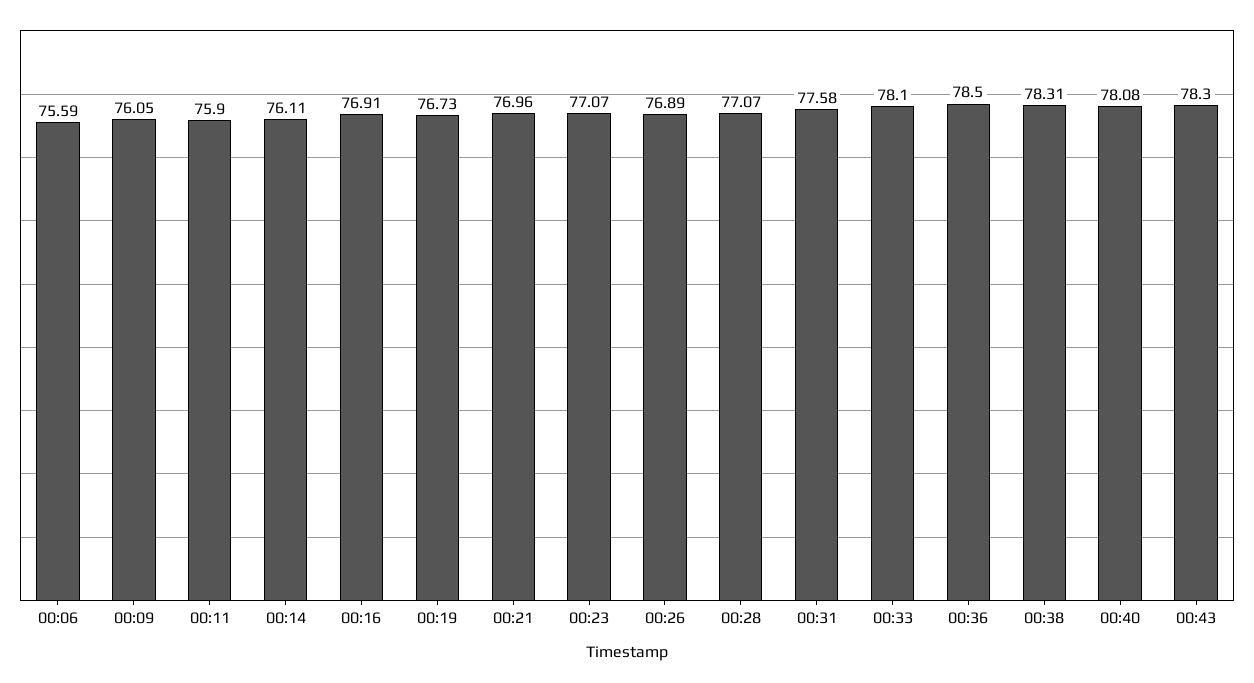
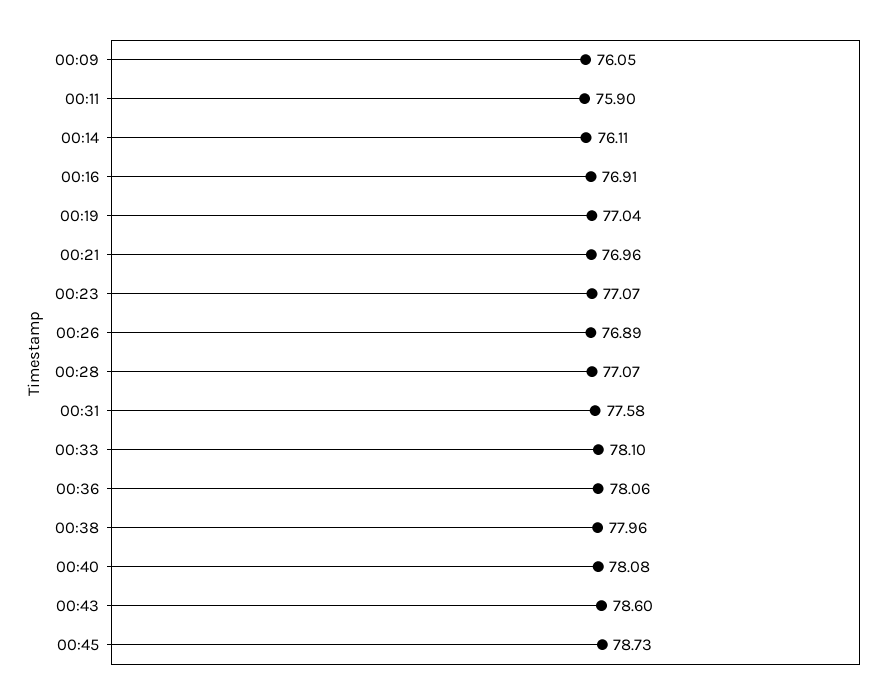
00:06: 75.59 -> none
00:19: 76.73 -> 77.04
00:36: 78.5 -> 78.06
00:38: 78.31 -> 77.96
00:43: 78.3 -> 78.6
00:45: none -> 78.73

